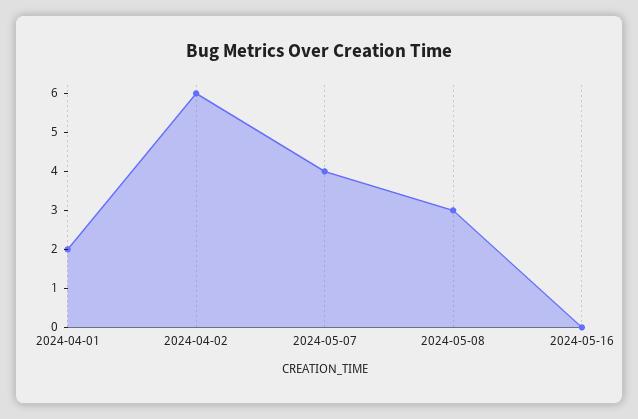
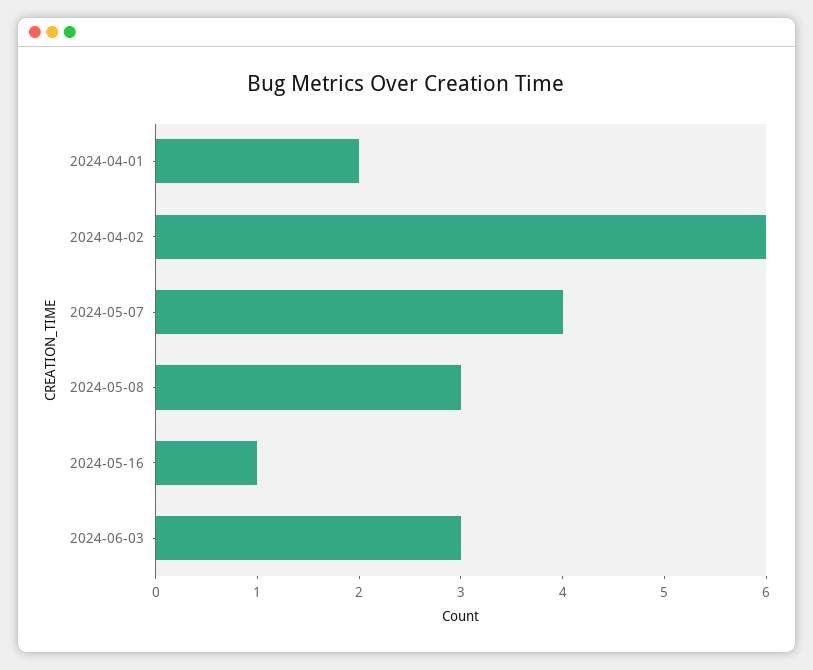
2024-05-16: 0 -> 1
2024-06-03: none -> 3

